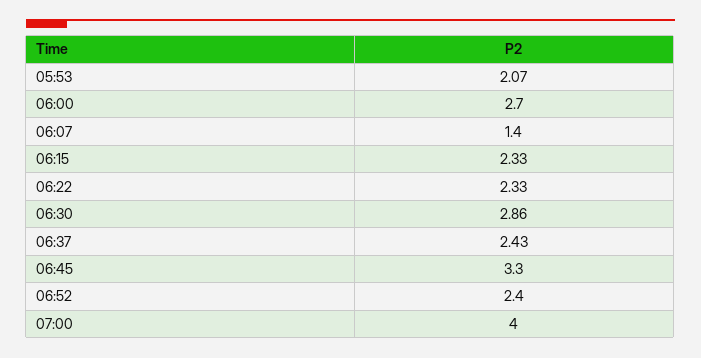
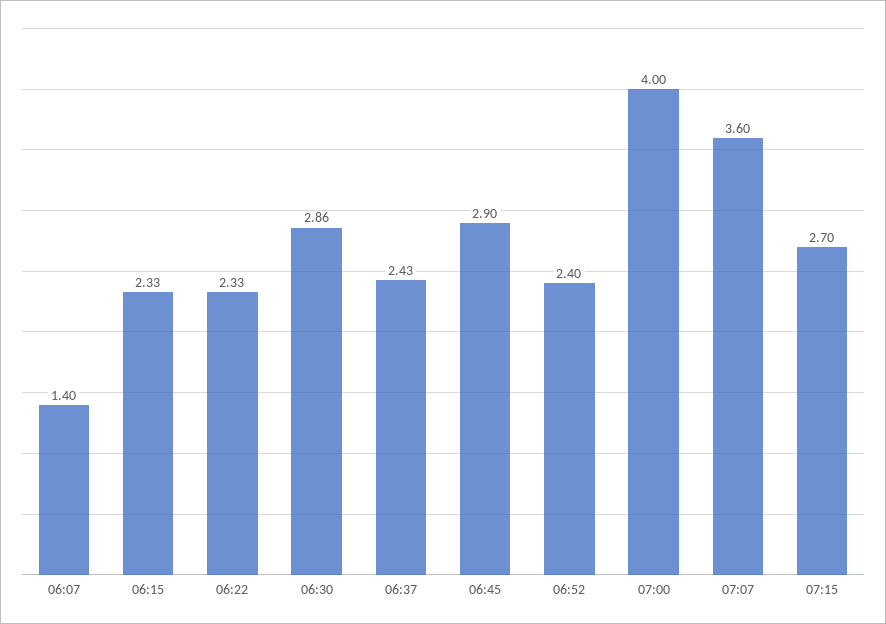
05:53: 2.07 -> none
06:00: 2.7 -> none
06:45: 3.3 -> 2.9
07:07: none -> 3.6
07:15: none -> 2.7

